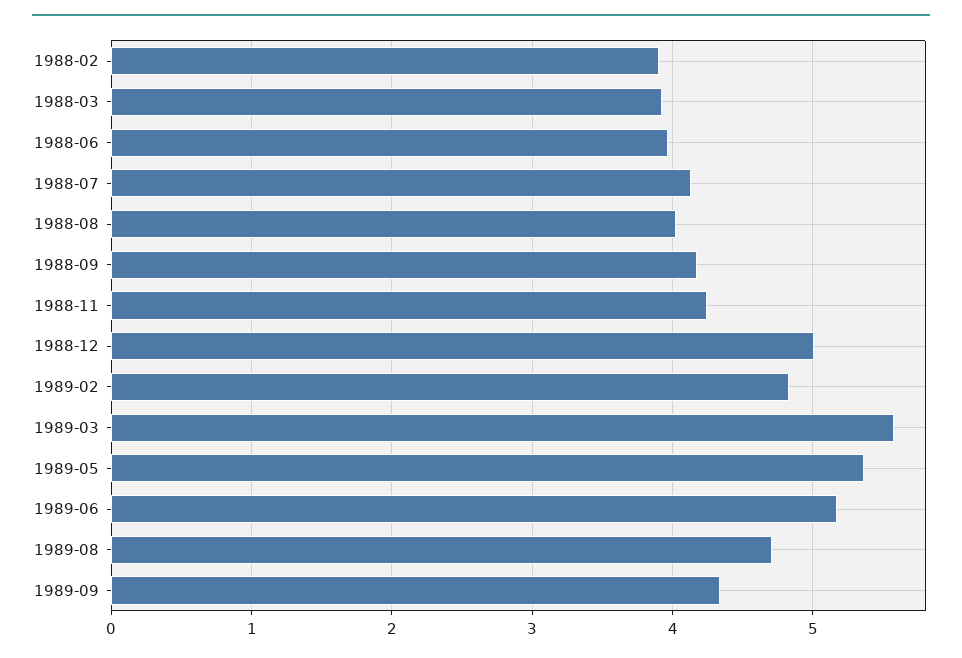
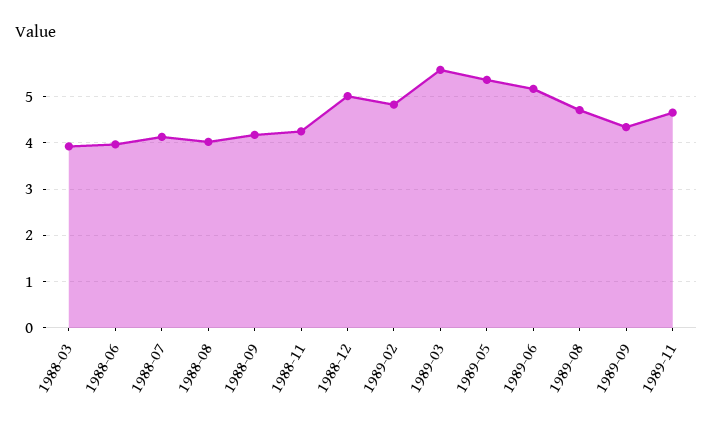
1988-02: 3.9 -> none
1989-11: none -> 4.6

